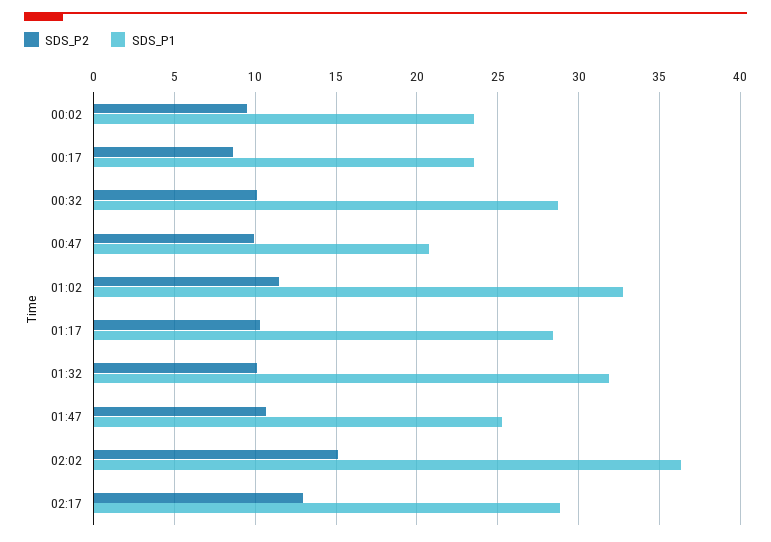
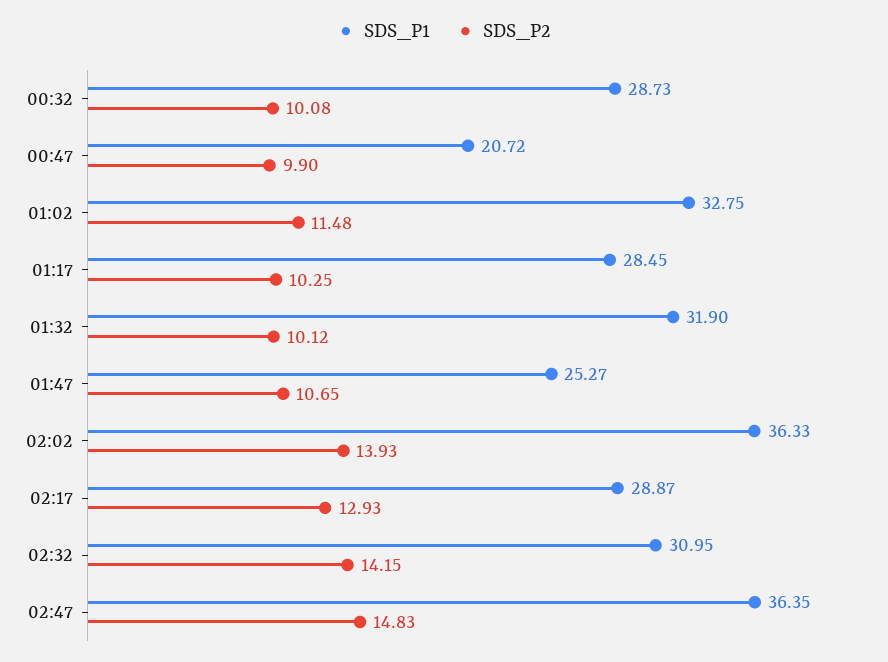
SDS_P2, 00:02: 9.5 -> none
SDS_P1, 00:02: 23.5 -> none
SDS_P2, 00:17: 8.5 -> none
SDS_P1, 00:17: 23.5 -> none
SDS_P2, 02:02: 15 -> 13.93
SDS_P1, 02:32: none -> 30.95
SDS_P2, 02:32: none -> 14.15
SDS_P1, 02:47: none -> 36.35
SDS_P2, 02:47: none -> 14.83

